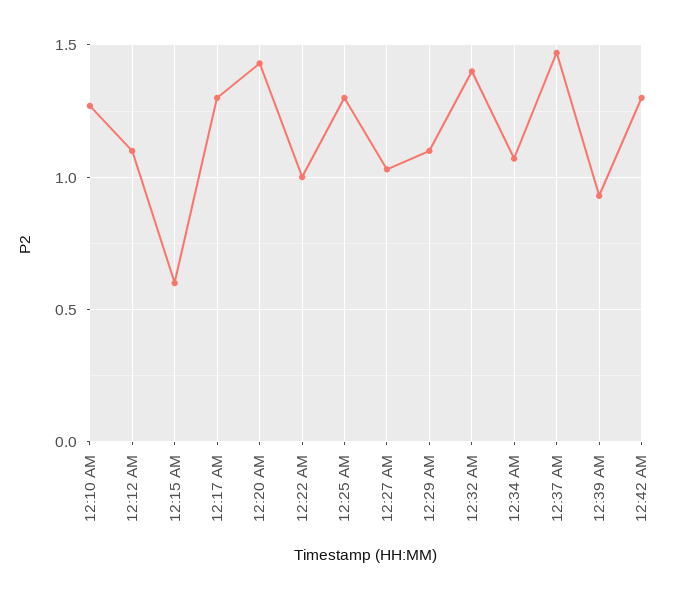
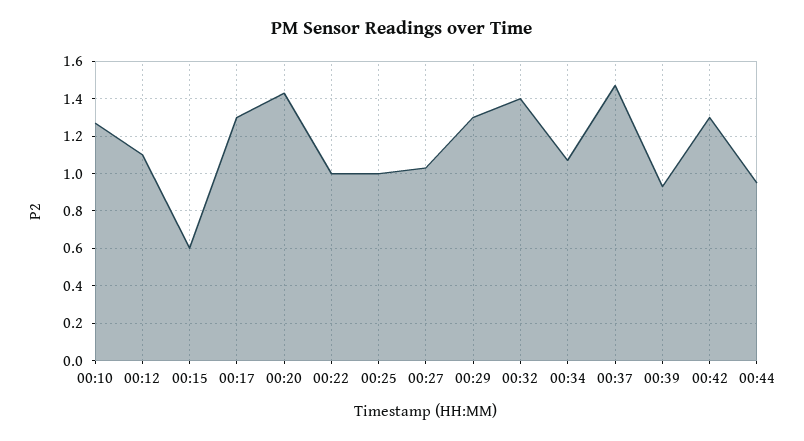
12:25 AM: 1.3 -> 1
12:29 AM: 1.1 -> 1.3
00:44: none -> 0.95

